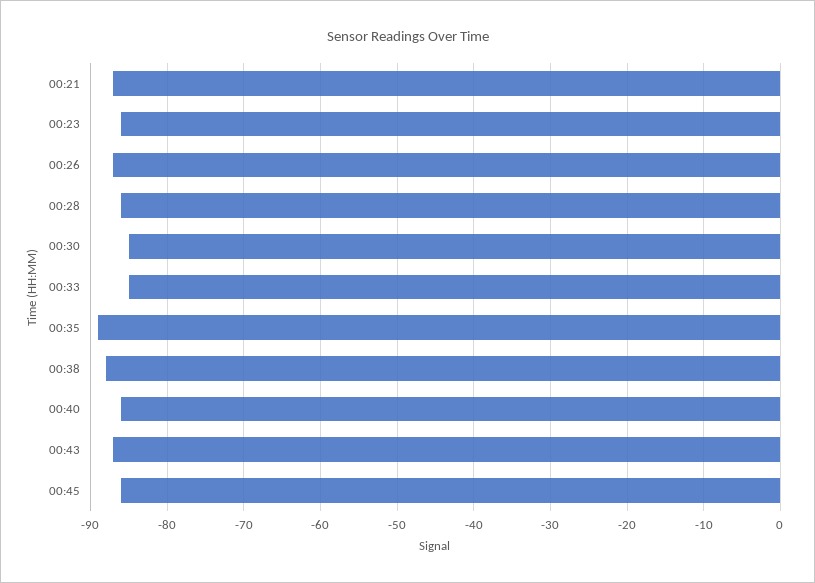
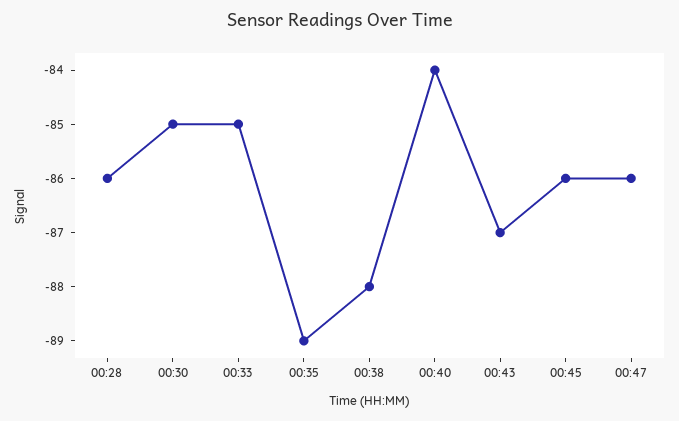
00:21: -87 -> none
00:23: -86 -> none
00:26: -87 -> none
00:40: -86 -> -84
00:47: none -> -86

